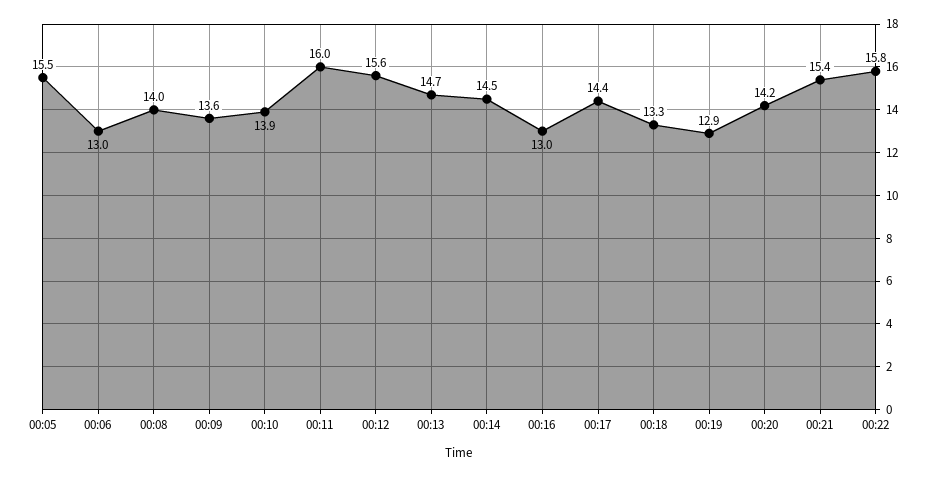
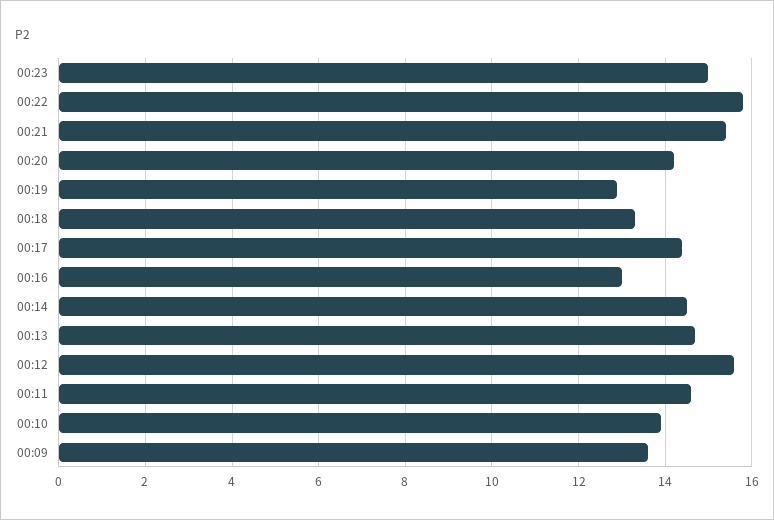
00:05: 15.5 -> none
00:06: 13 -> none
00:08: 14 -> none
00:11: 16 -> 14.5
00:23: none -> 15

